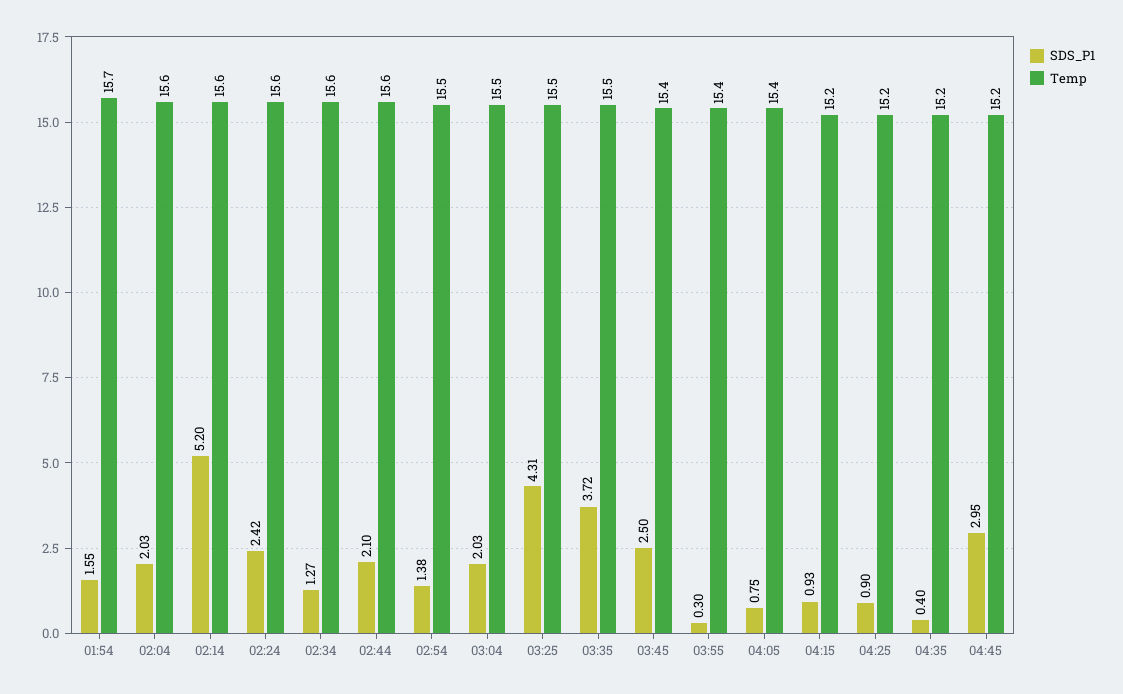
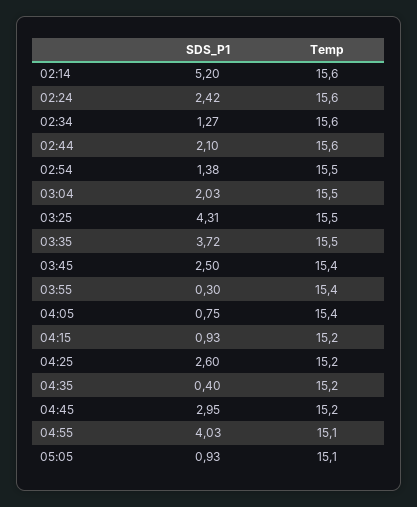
SDS_P1, 01:54: 1.55 -> none
Temp, 01:54: 15.7 -> none
SDS_P1, 02:04: 2.03 -> none
Temp, 02:04: 15.6 -> none
SDS_P1, 04:25: 0.9 -> 2.6
SDS_P1, 04:55: none -> 4.03
Temp, 04:55: none -> 15.1
SDS_P1, 05:05: none -> 0.93
Temp, 05:05: none -> 15.1

